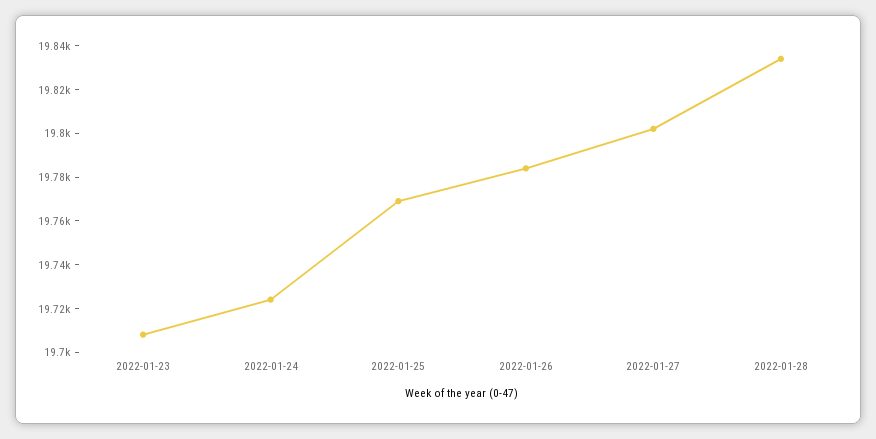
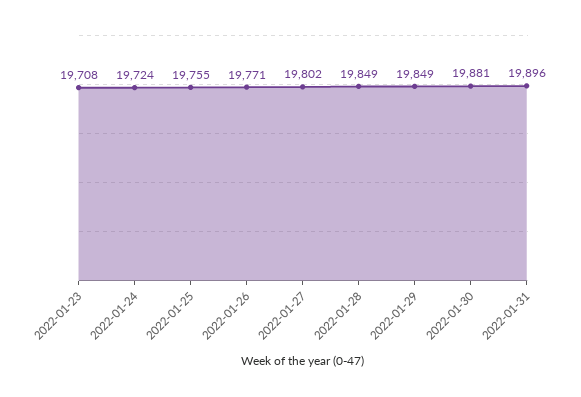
2022-01-25: 19770 -> 19755
2022-01-26: 19785 -> 19771
2022-01-28: 19835 -> 19849
2022-01-29: none -> 19849
2022-01-30: none -> 19881
2022-01-31: none -> 19896

